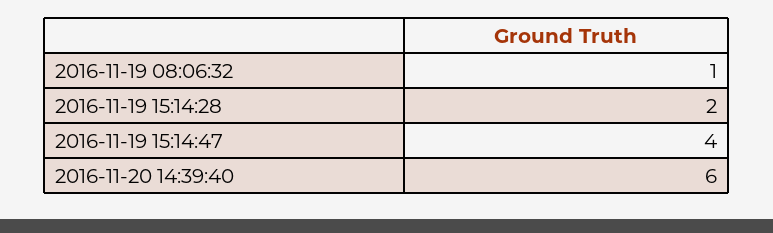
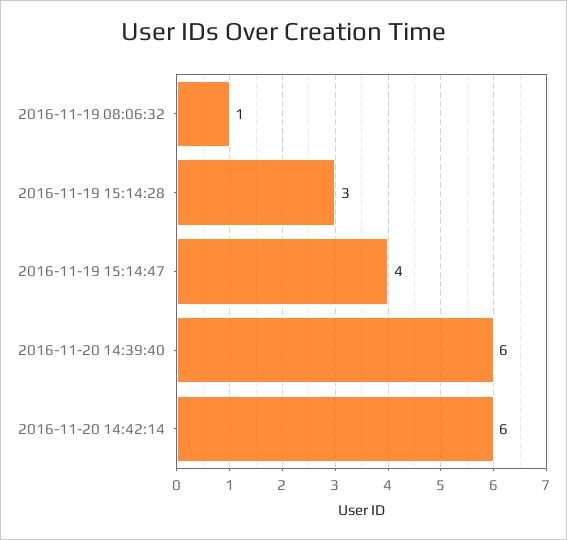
2016-11-19 15:14:28: 2 -> 3
2016-11-20 14:42:14: none -> 6

